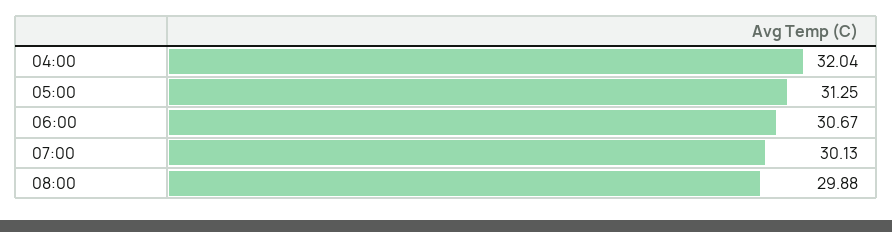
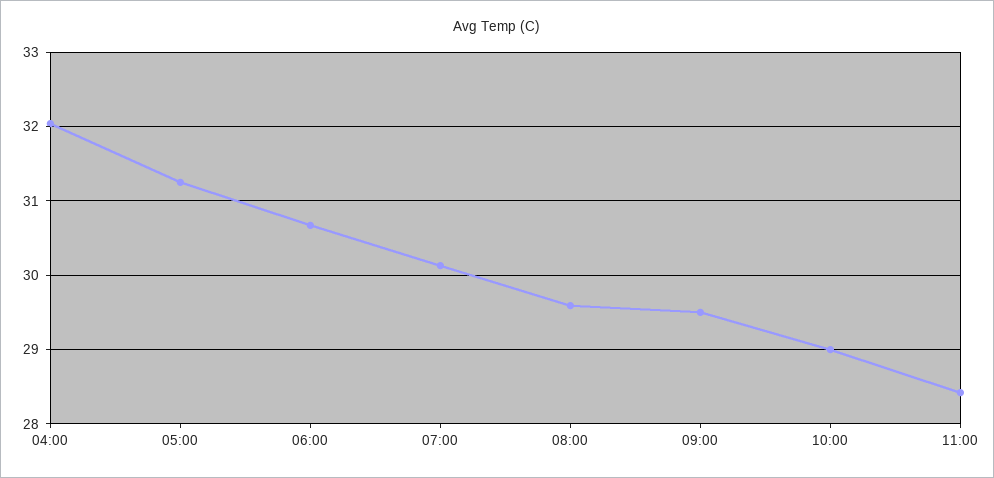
08:00: 29.88 -> 29.6
09:00: none -> 29.5
10:00: none -> 29
11:00: none -> 28.4

